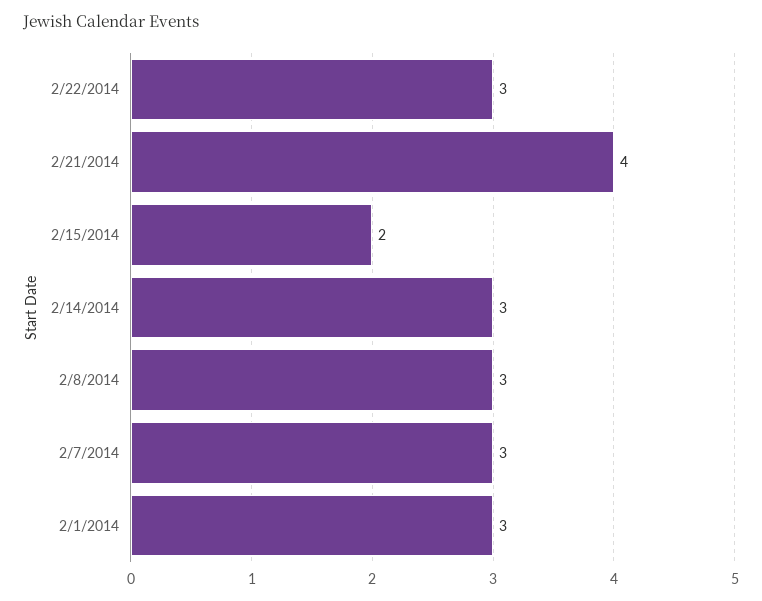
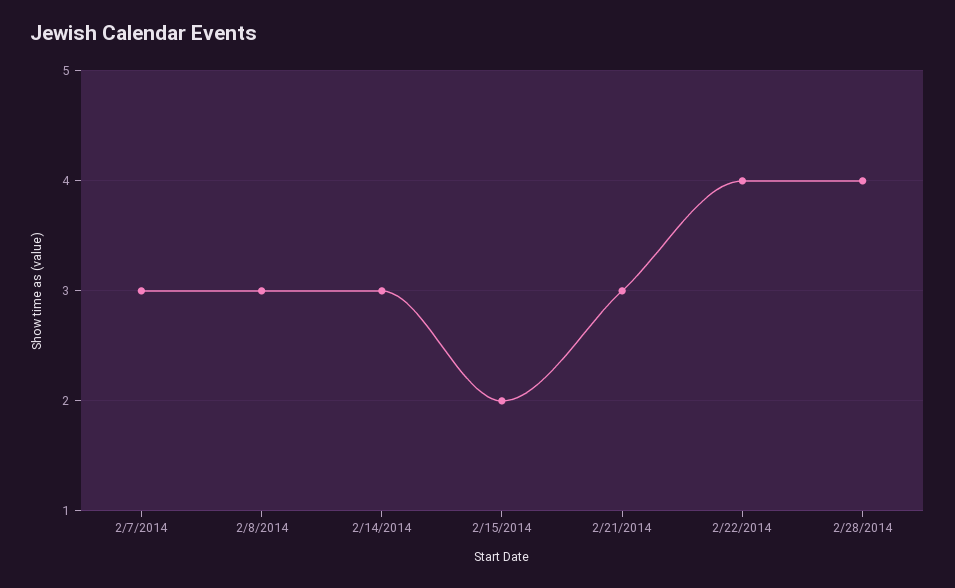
2/22/2014: 3 -> 4
2/21/2014: 4 -> 3
2/1/2014: 3 -> none
2/28/2014: none -> 4

